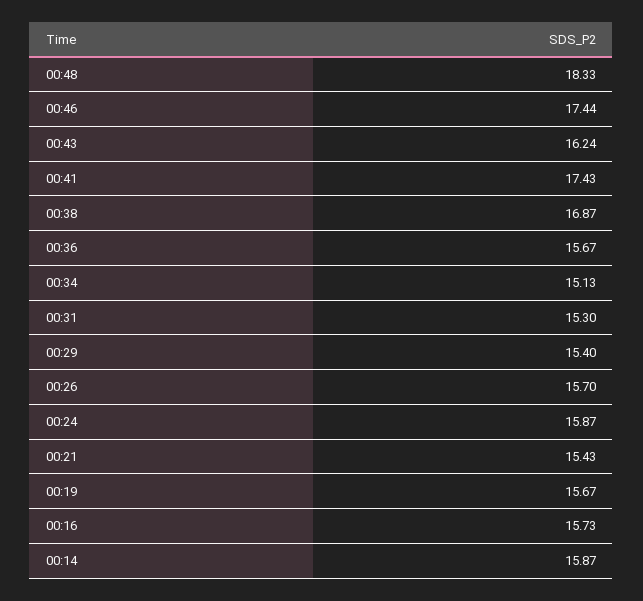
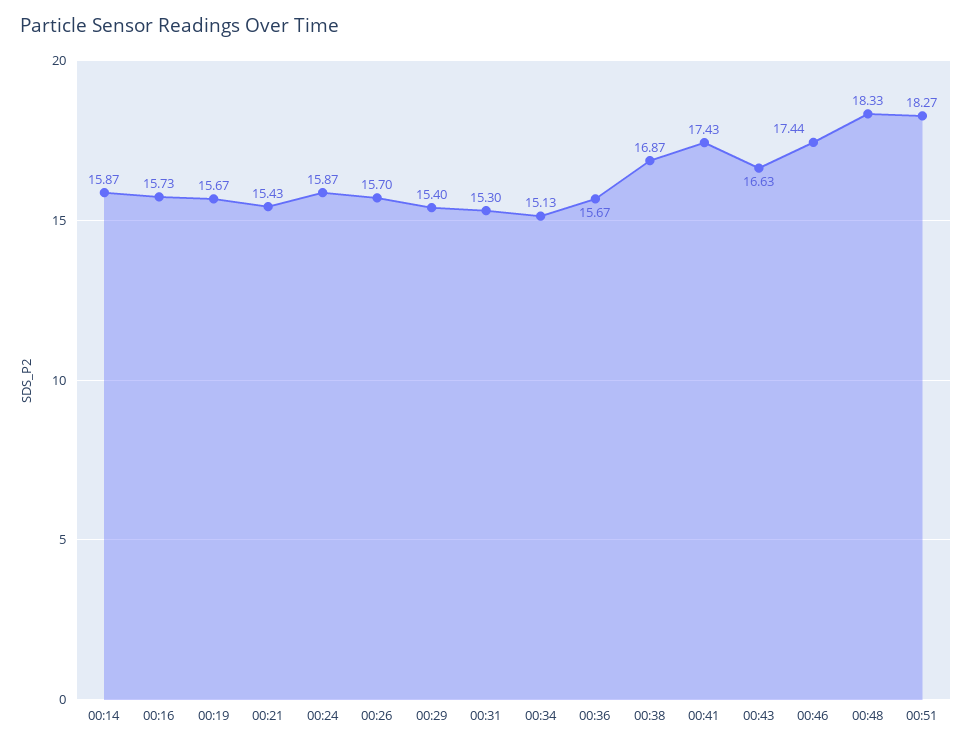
00:43: 16.24 -> 16.63
00:51: none -> 18.27

